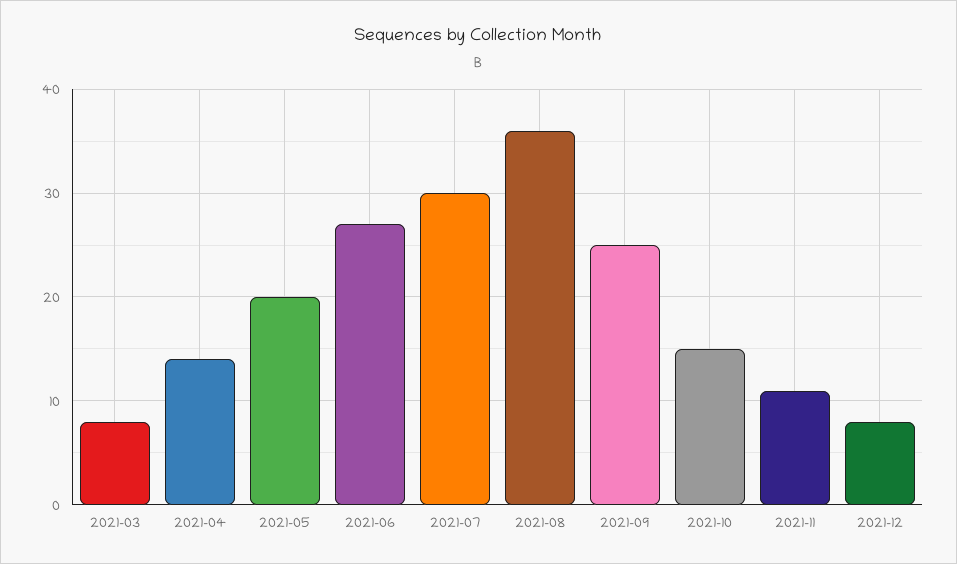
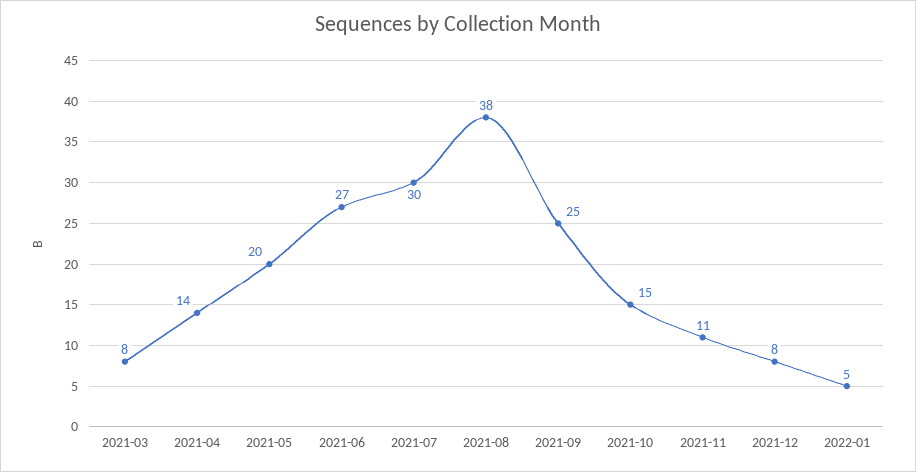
2021-08: 36 -> 38
2022-01: none -> 5

